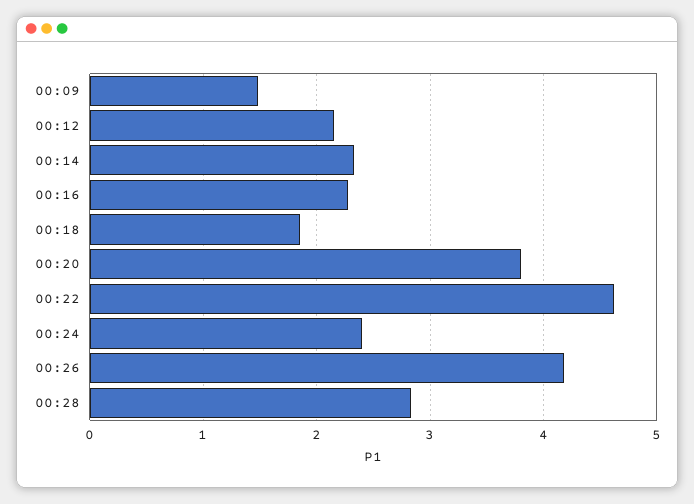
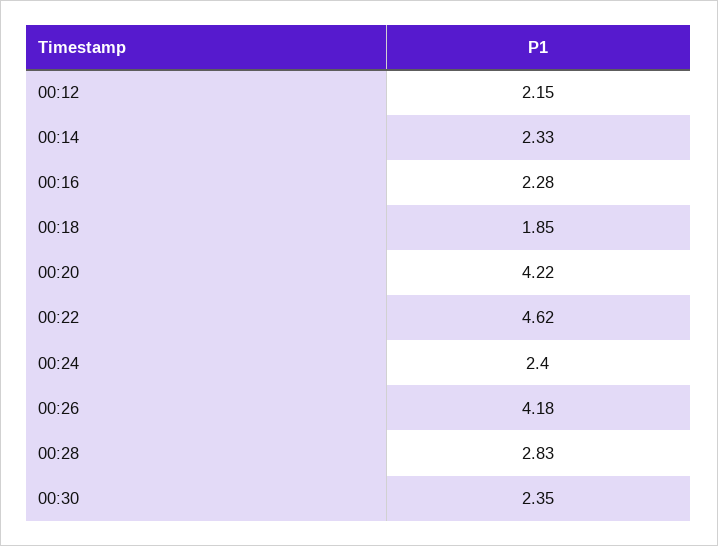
00:09: 1.5 -> none
00:20: 3.8 -> 4.22
00:30: none -> 2.35

